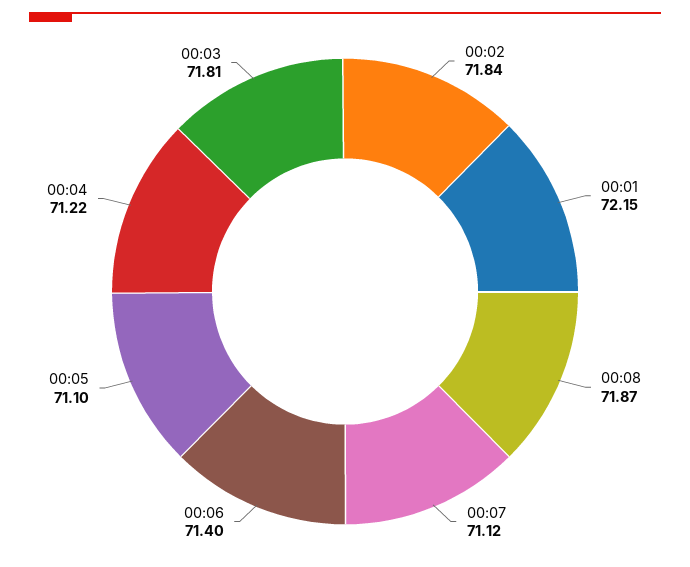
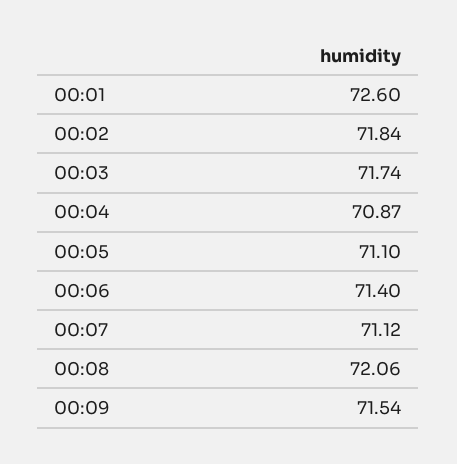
00:01: 72.15 -> 72.6
00:08: 71.87 -> 72.06
00:04: 71.22 -> 70.87
00:03: 71.81 -> 71.74
00:09: none -> 71.54

